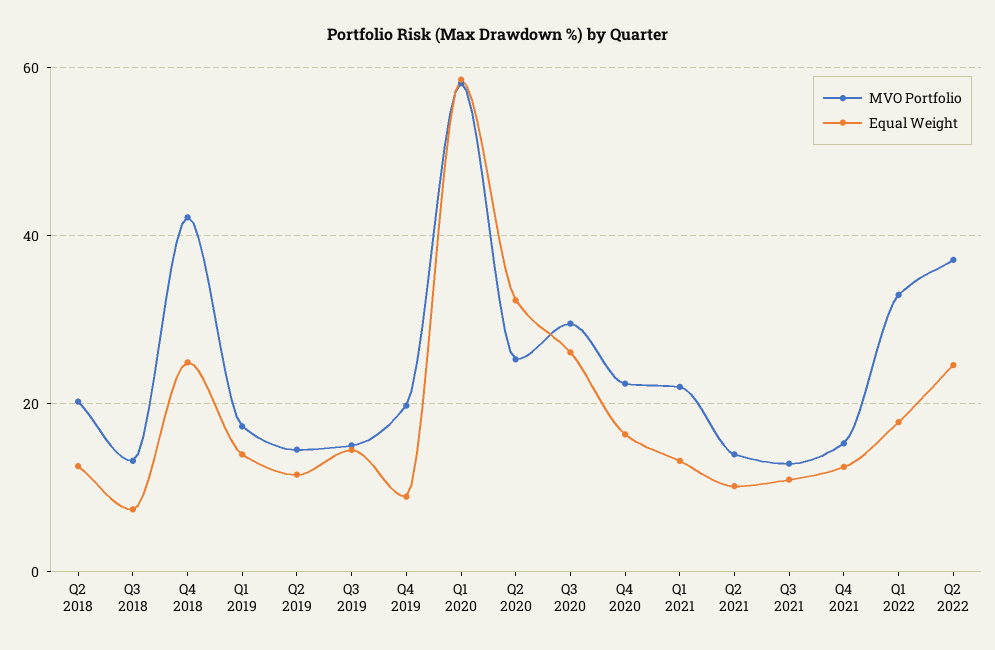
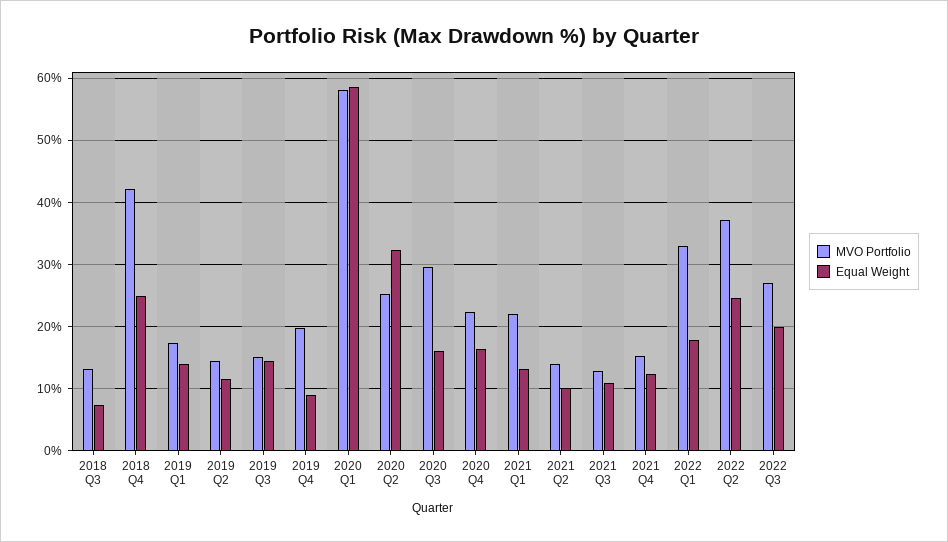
MVO Portfolio, Q2 2018: 20 -> none
Equal Weight, Q2 2018: 12 -> none
Equal Weight, Q3 2020: 26 -> 16
MVO Portfolio, 2022 Q3: none -> 27
Equal Weight, 2022 Q3: none -> 20

